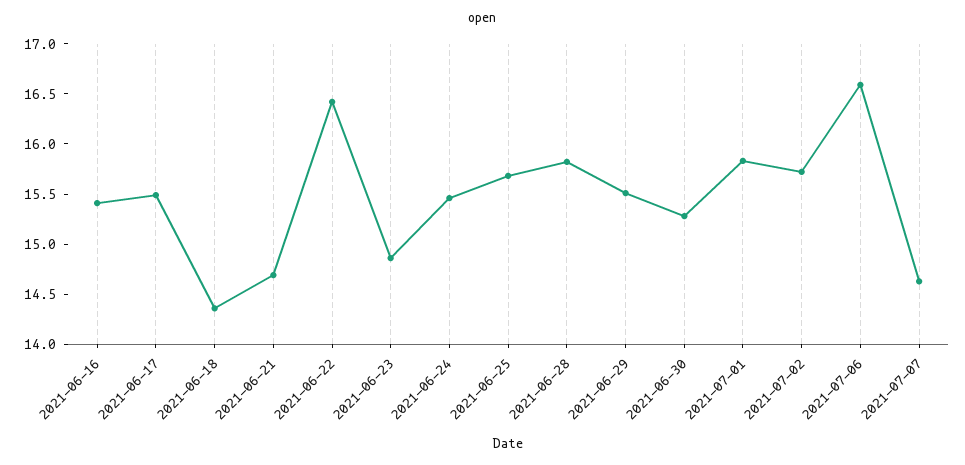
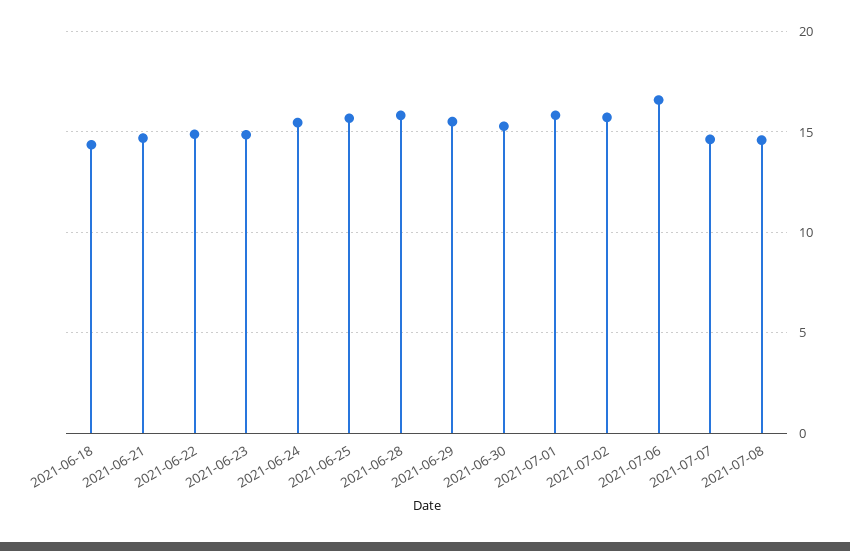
2021-06-16: 15.4 -> none
2021-06-17: 15.5 -> none
2021-06-22: 16.4 -> 15
2021-07-08: none -> 14.5

